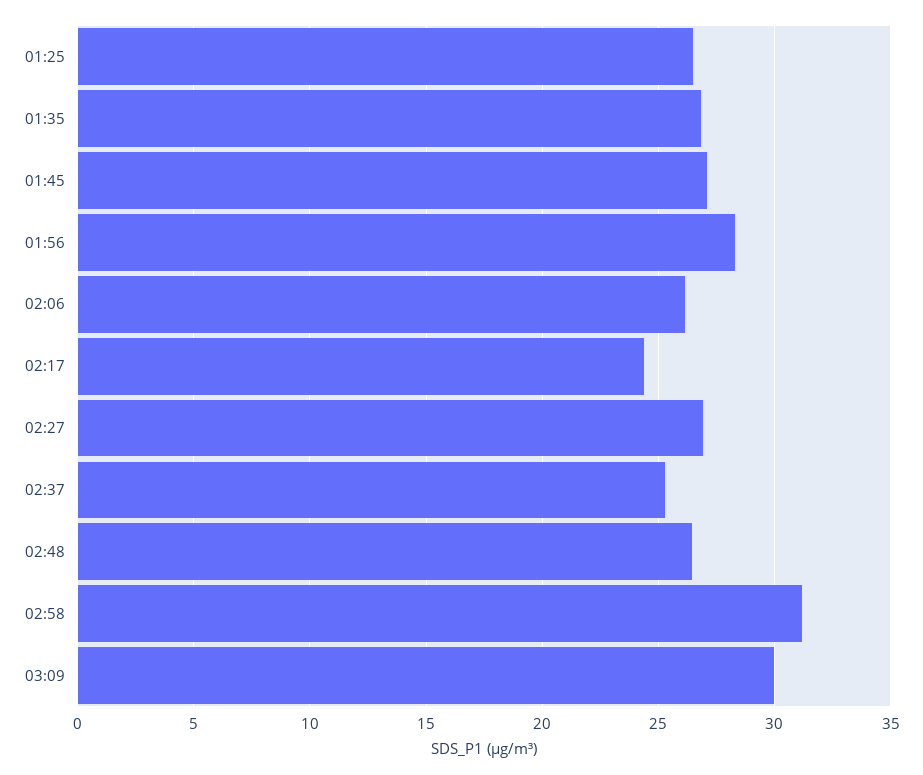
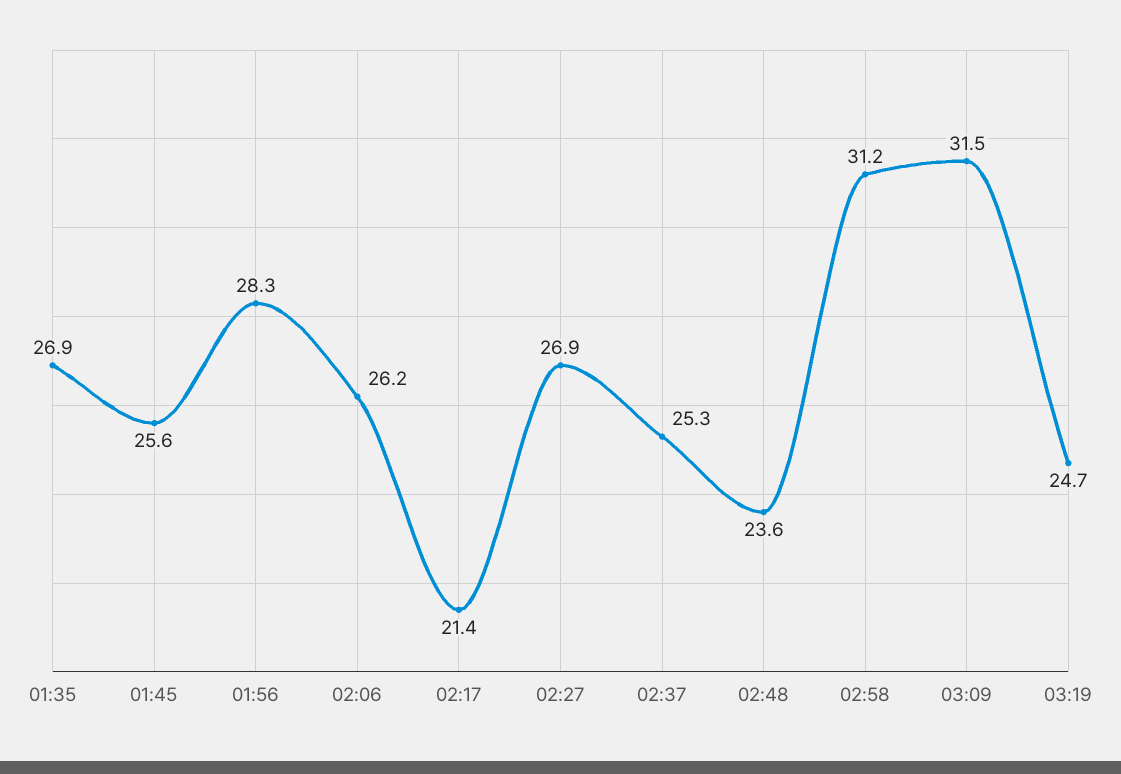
01:25: 26.5 -> none
01:45: 27 -> 25.6
02:17: 24.5 -> 21.4
02:48: 26.5 -> 23.6
03:09: 30 -> 31.5
03:19: none -> 24.7

